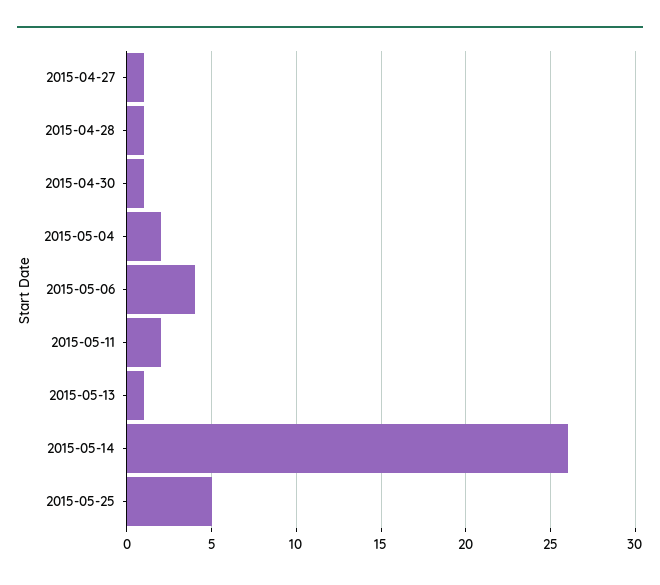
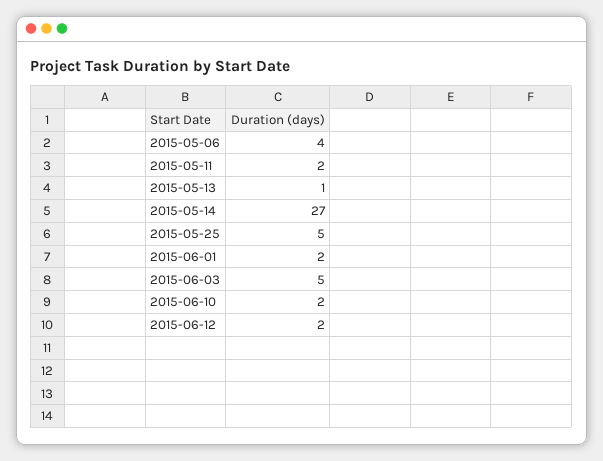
2015-04-27: 1 -> none
2015-04-28: 1 -> none
2015-04-30: 1 -> none
2015-05-04: 2 -> none
2015-05-14: 26 -> 27
2015-06-01: none -> 2
2015-06-03: none -> 5
2015-06-10: none -> 2
2015-06-12: none -> 2

